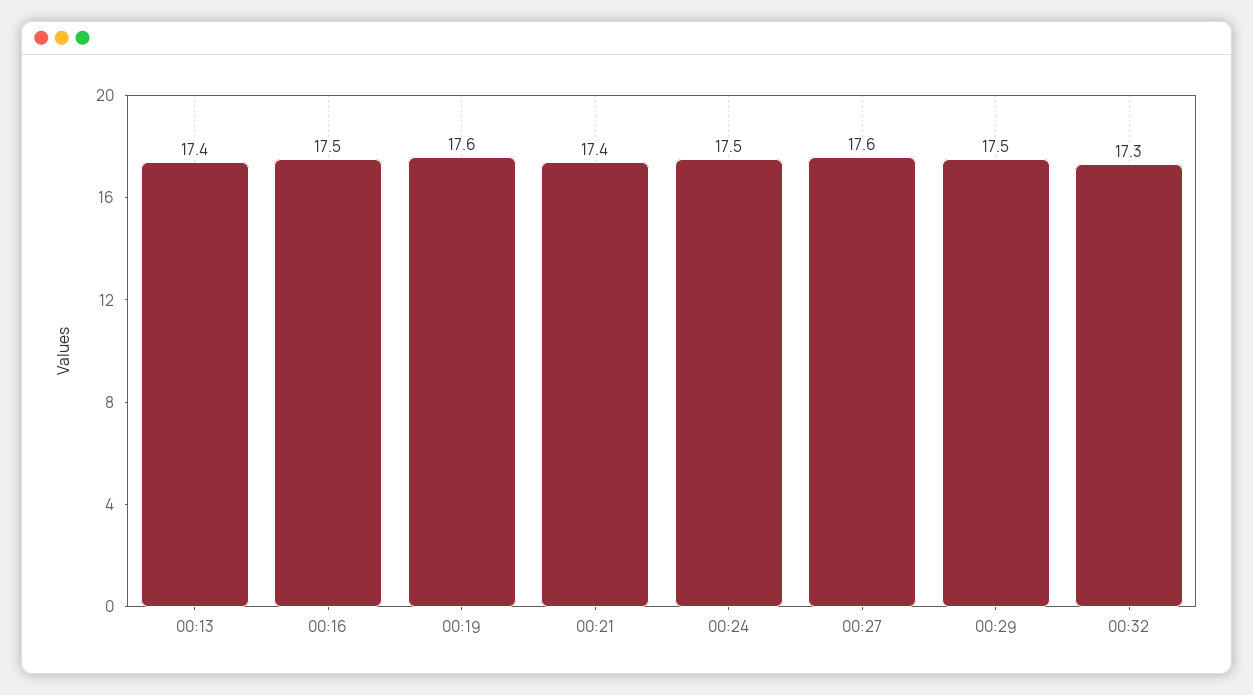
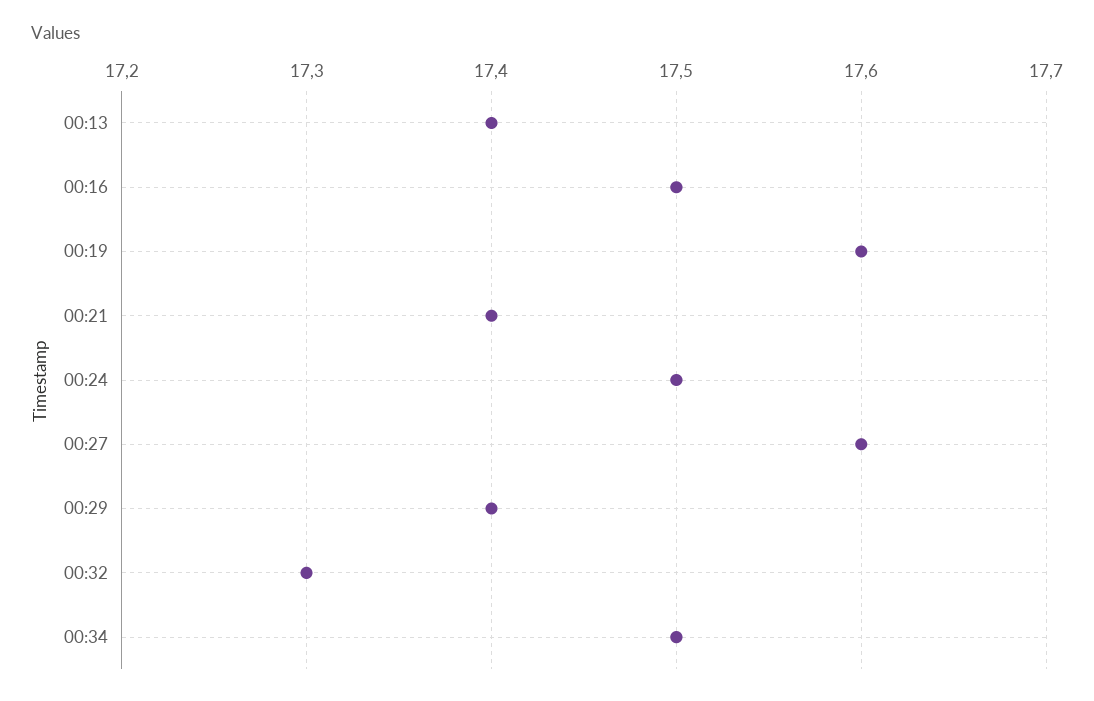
00:29: 17.5 -> 17.4
00:34: none -> 17.5

